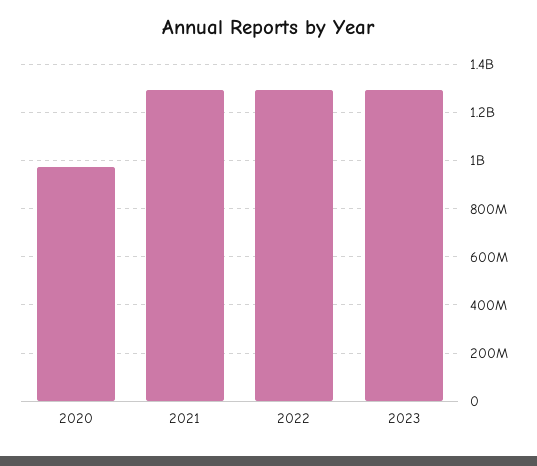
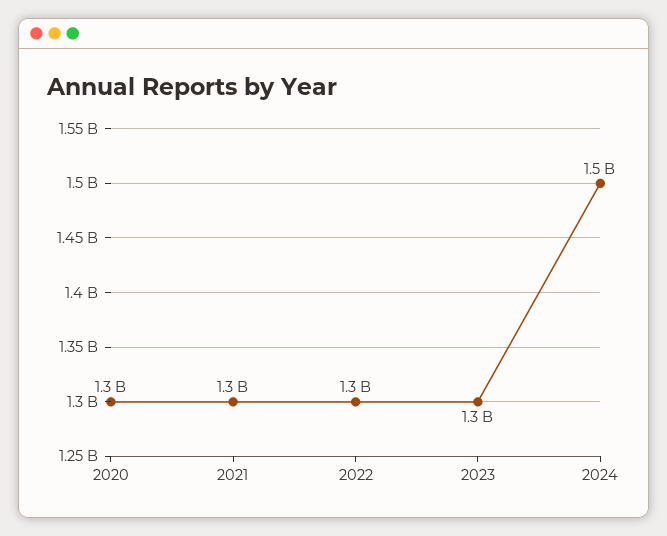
2020: 975000000 -> 1300000000
2024: none -> 1500000000

